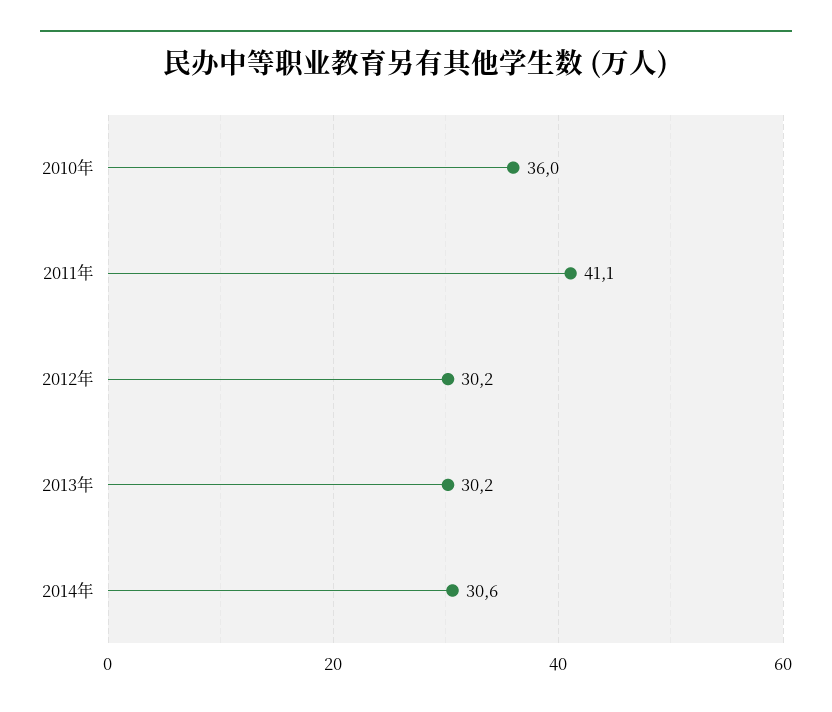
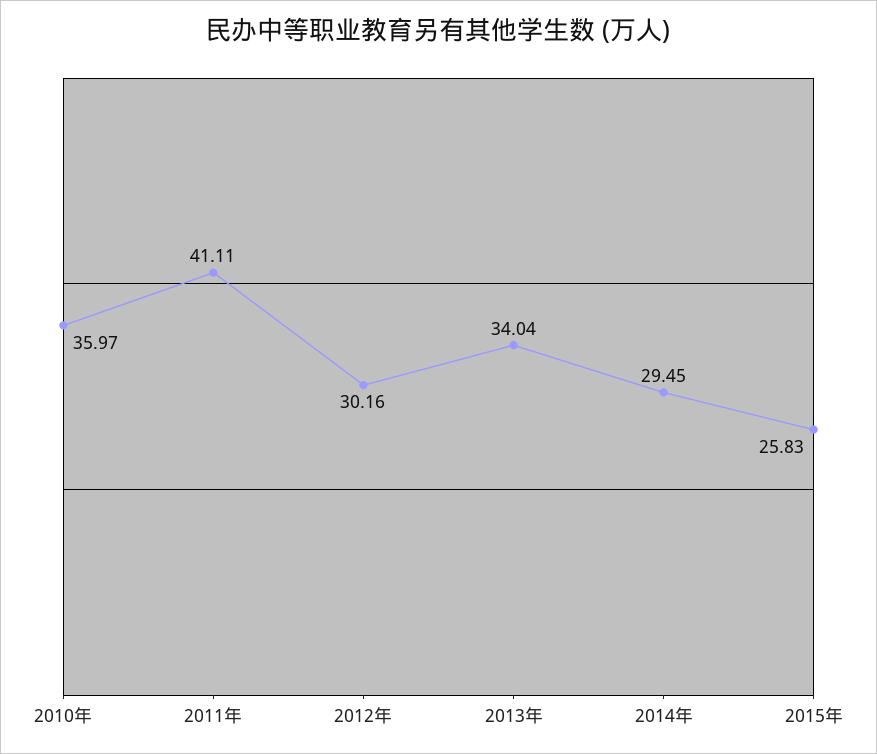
2013年: 30.2 -> 34.04
2014年: 30.6 -> 29.45
2015年: none -> 25.83

